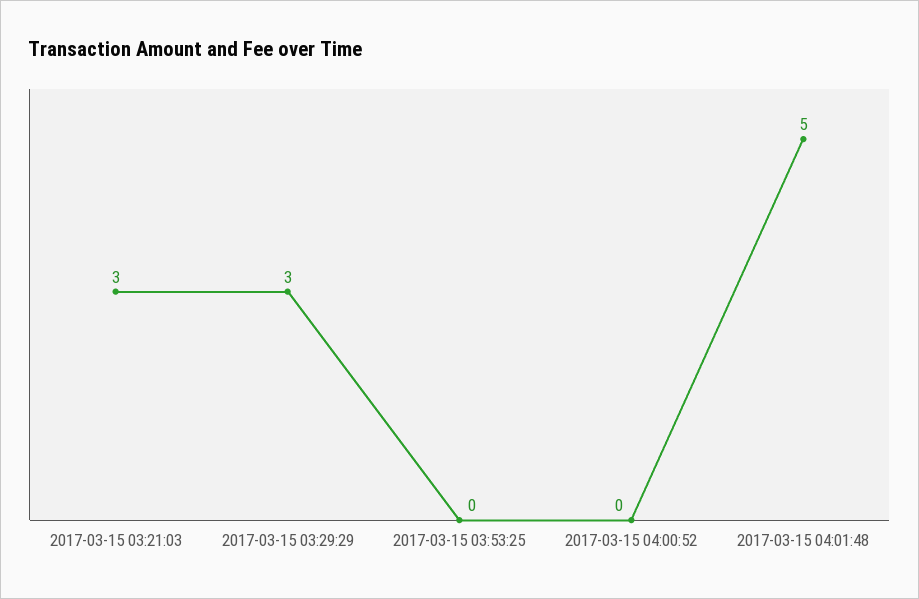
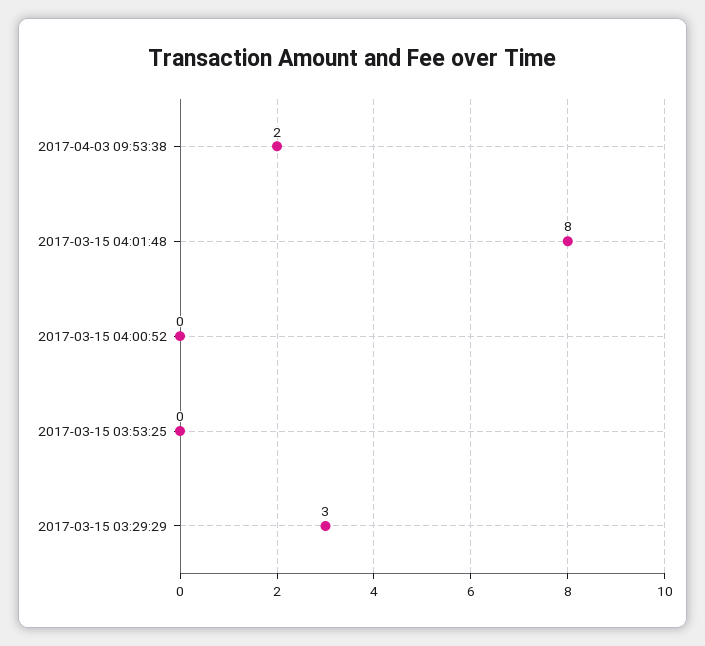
2017-03-15 03:21:03: 3 -> none
2017-03-15 04:01:48: 5 -> 8
2017-04-03 09:53:38: none -> 2

